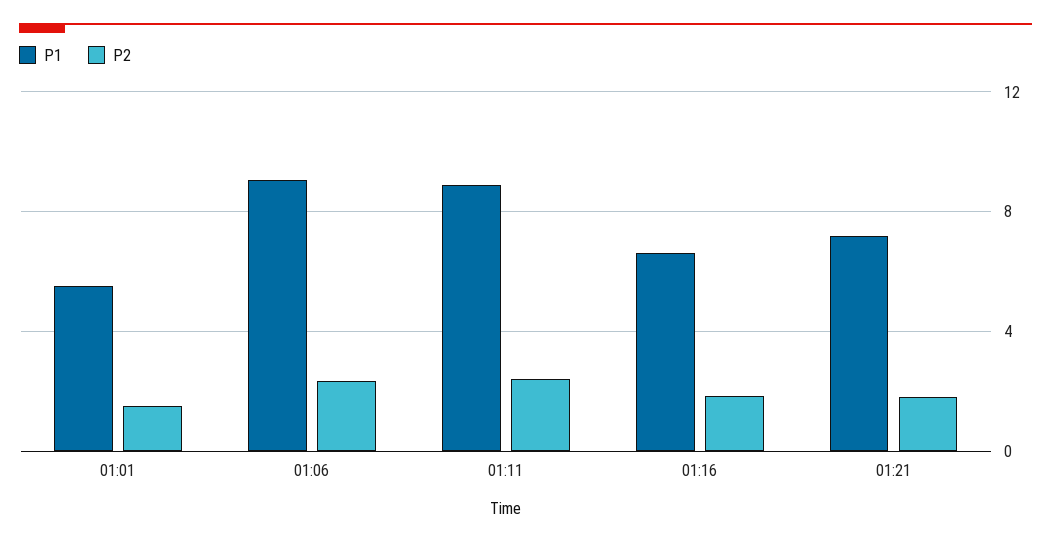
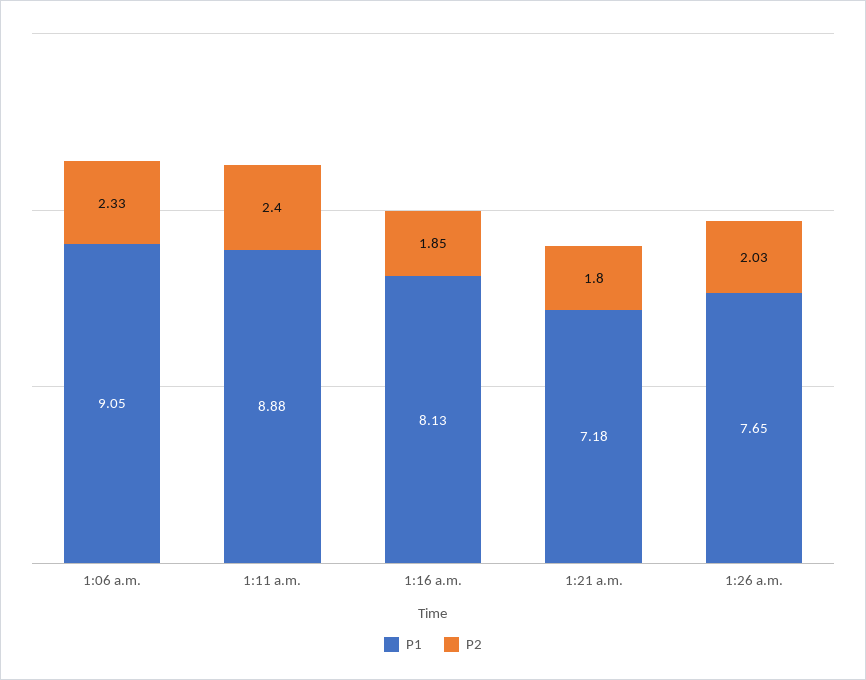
P1, 01:01: 5.5 -> none
P2, 01:01: 1.5 -> none
P1, 01:16: 6.5 -> 8.13
P1, 1:26 a.m.: none -> 7.65
P2, 1:26 a.m.: none -> 2.03

